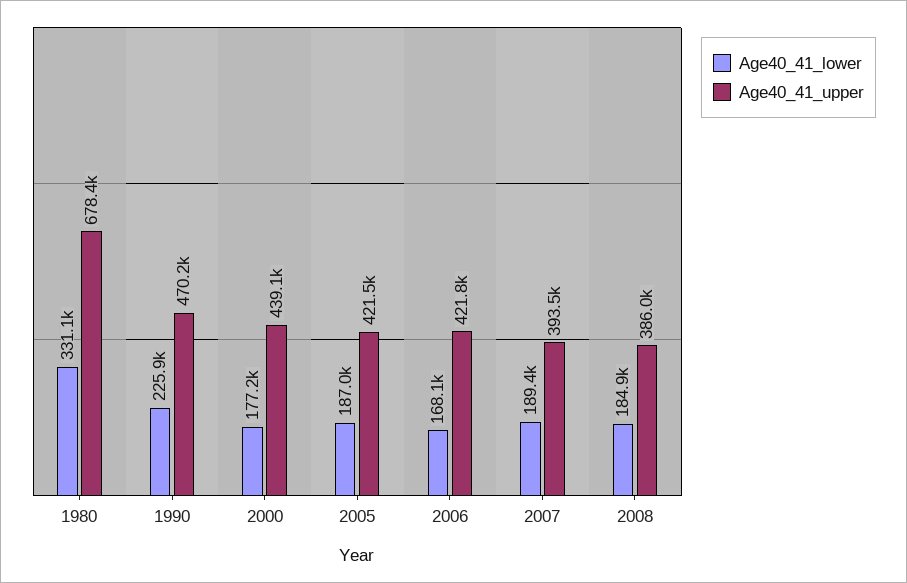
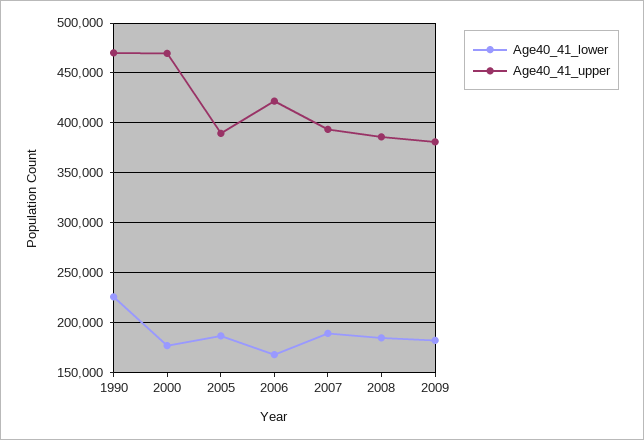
Age40_41_lower, 1980: 331100 -> none
Age40_41_upper, 1980: 678400 -> none
Age40_41_upper, 2000: 439100 -> 470000
Age40_41_upper, 2005: 421500 -> 390000
Age40_41_lower, 2009: none -> 180000
Age40_41_upper, 2009: none -> 380000

